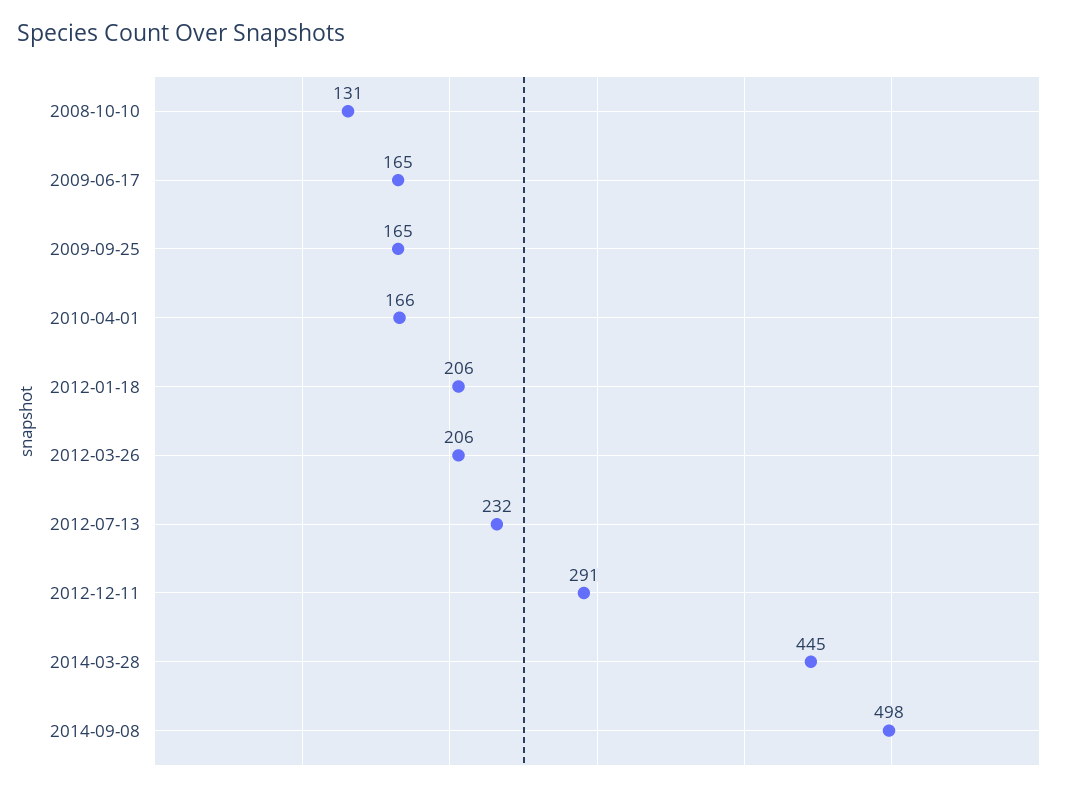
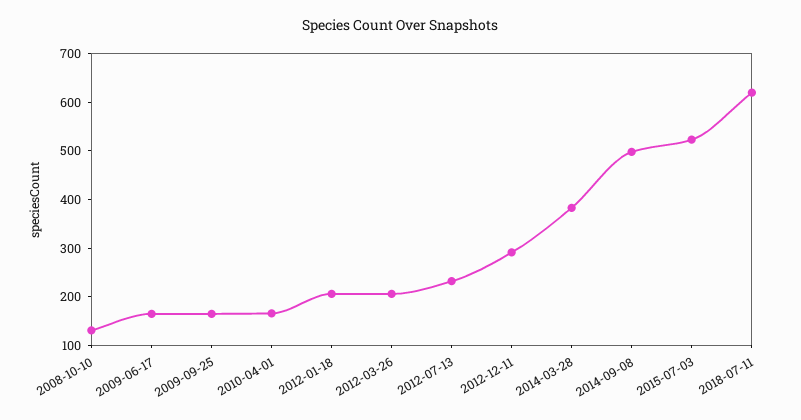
2014-03-28: 445 -> 380
2015-07-03: none -> 520
2018-07-11: none -> 620

